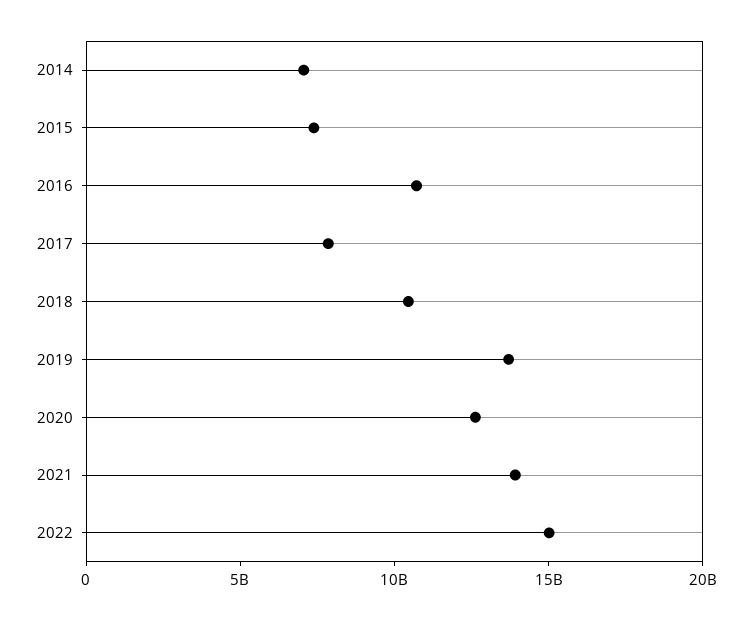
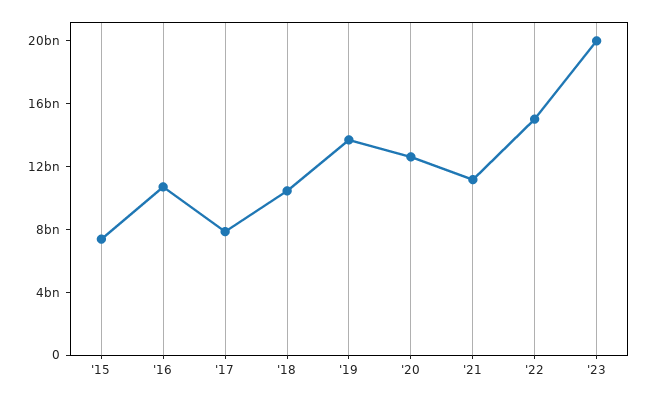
2014: 7000000000 -> none
2021: 14000000000 -> 11000000000
'23: none -> 20000000000

